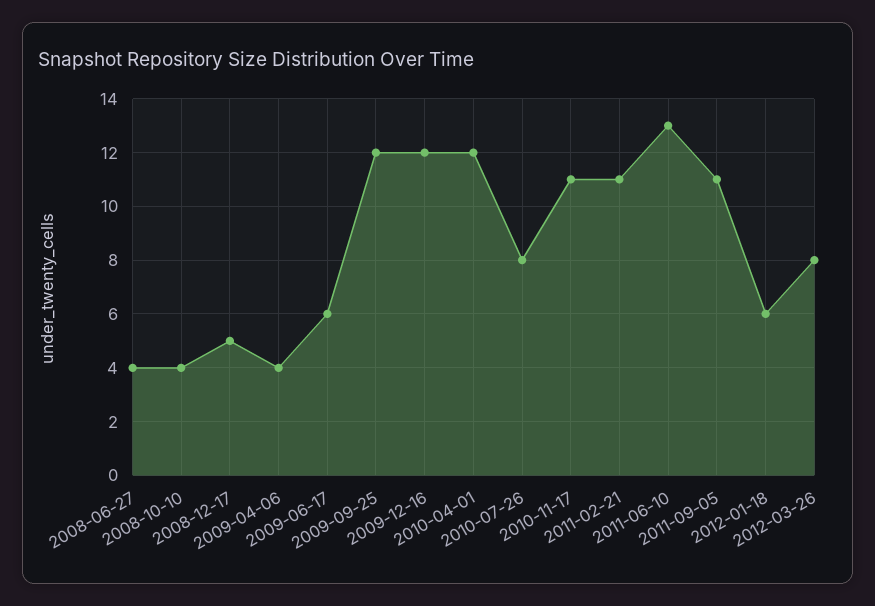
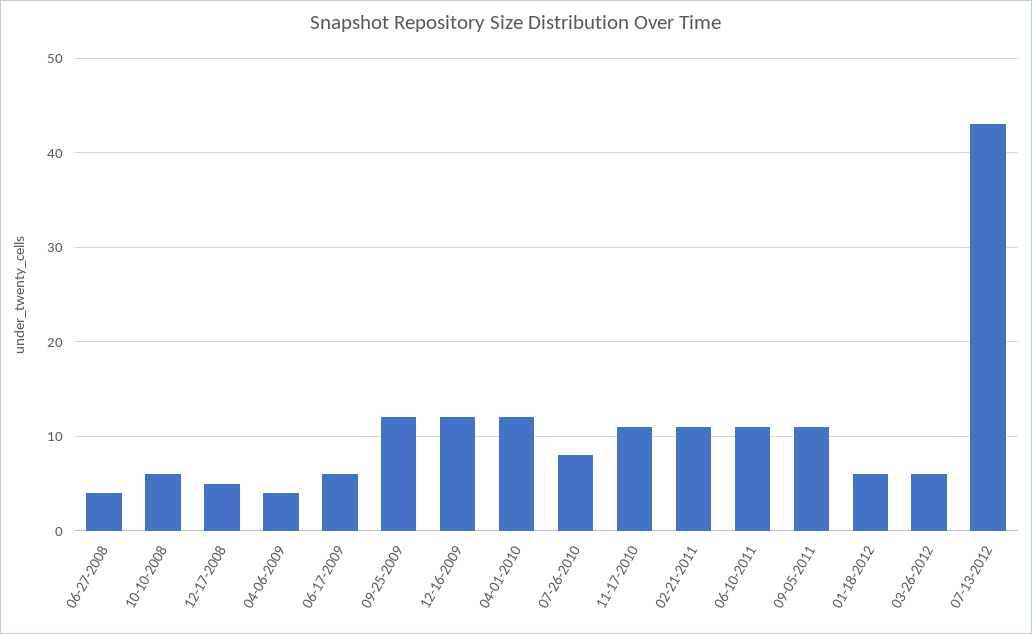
2008-10-10: 4 -> 6
2011-06-10: 13 -> 11
2012-03-26: 8 -> 6
07-13-2012: none -> 43

